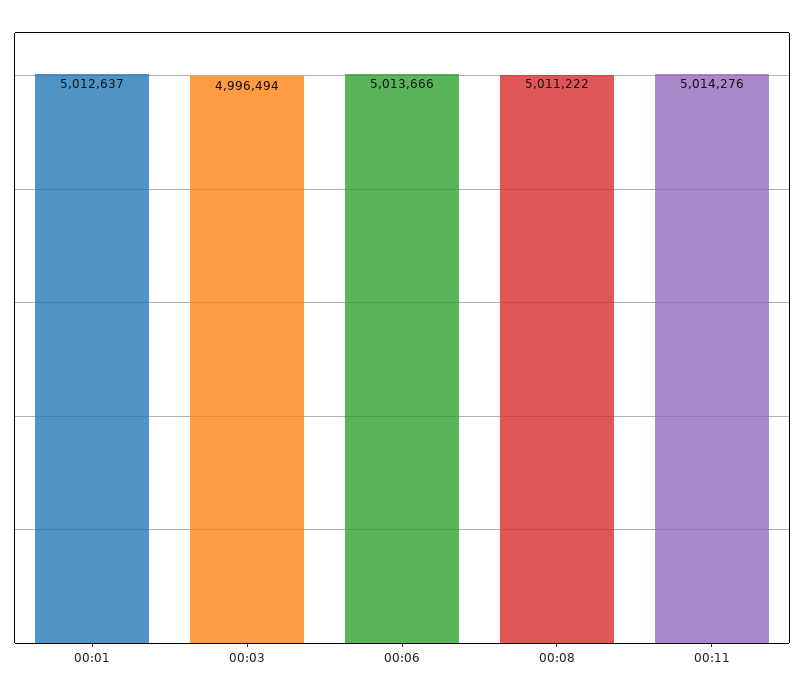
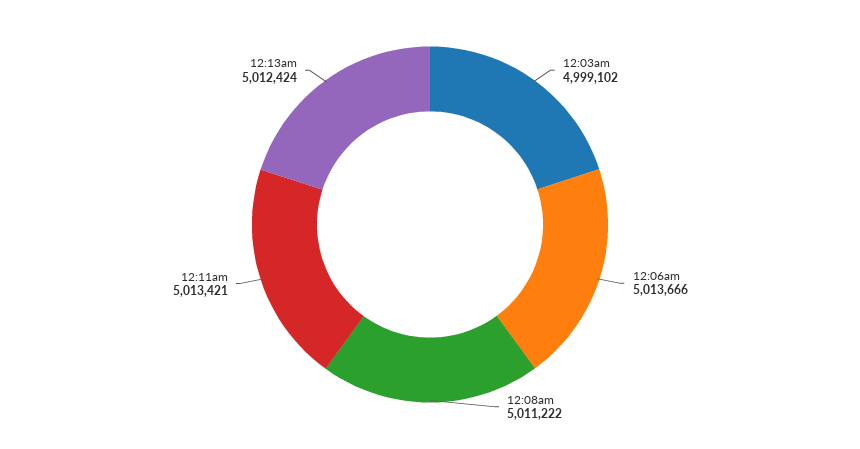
00:01: 5012637 -> none
00:03: 4996494 -> 4999102
00:11: 5014276 -> 5013421
12:13am: none -> 5012424

